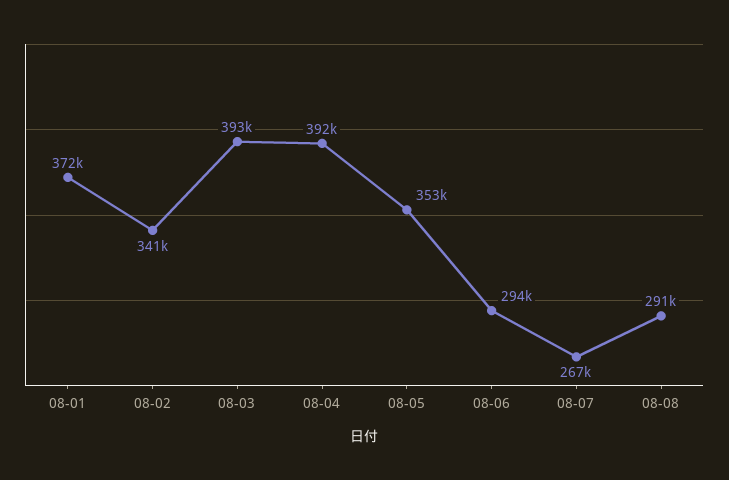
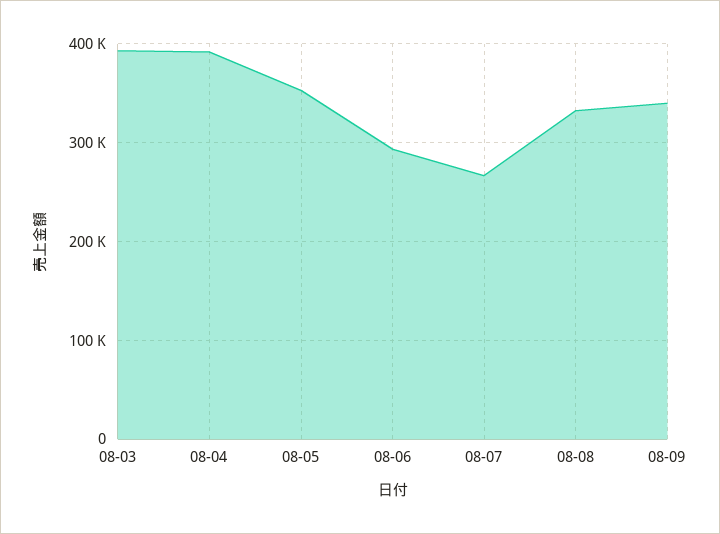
08-01: 372000 -> none
08-02: 341000 -> none
08-08: 291000 -> 330000
08-09: none -> 340000

